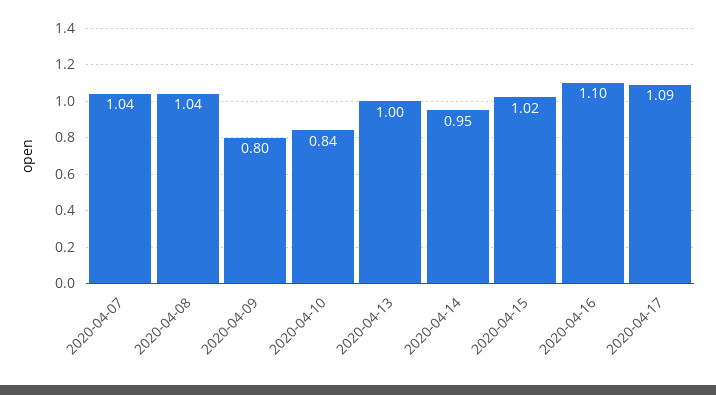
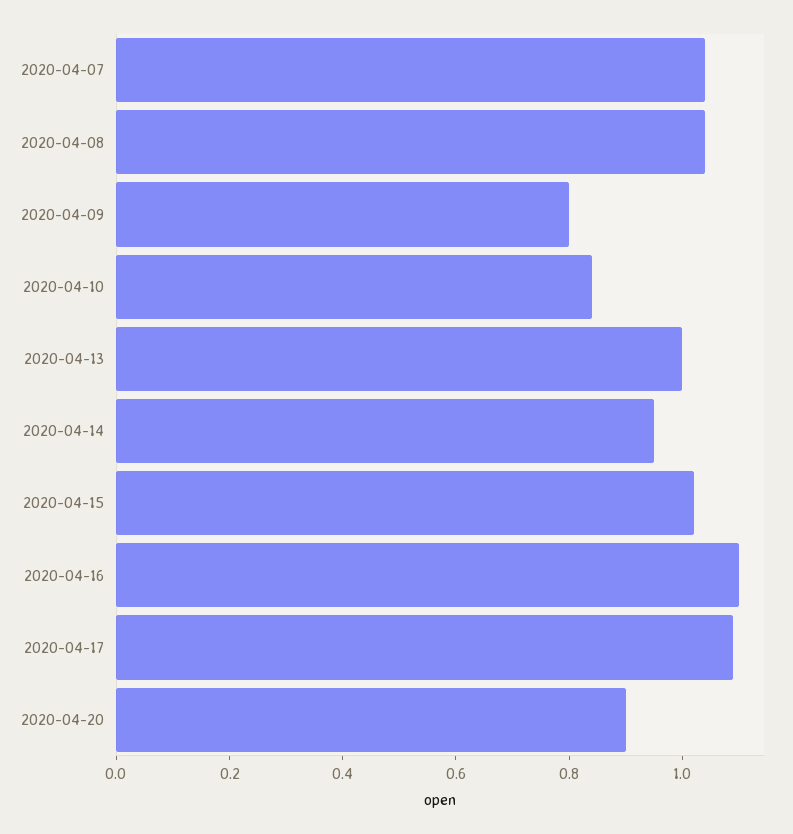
2020-04-20: none -> 0.9

